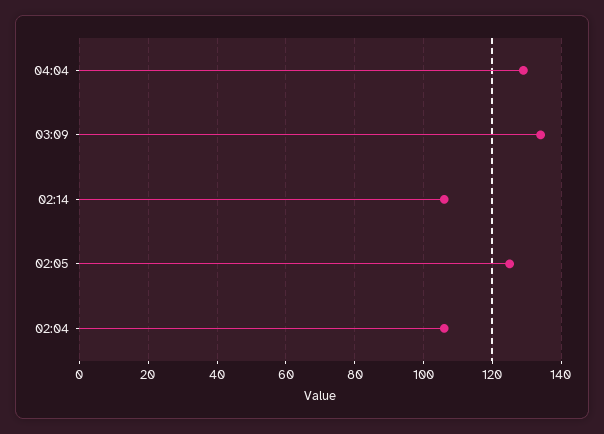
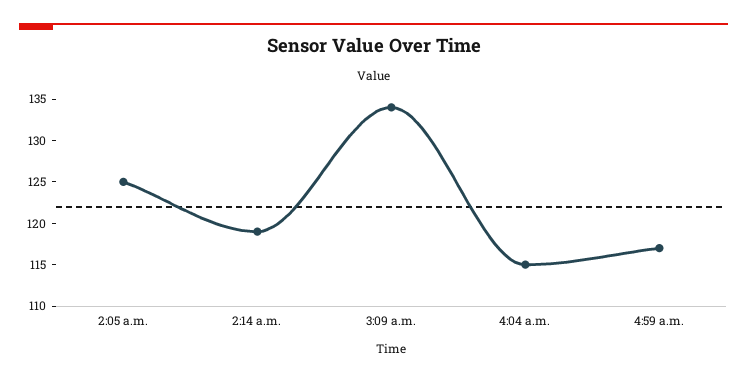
04:04: 130 -> 115
02:14: 105 -> 119
02:04: 105 -> none
4:59 a.m.: none -> 117

